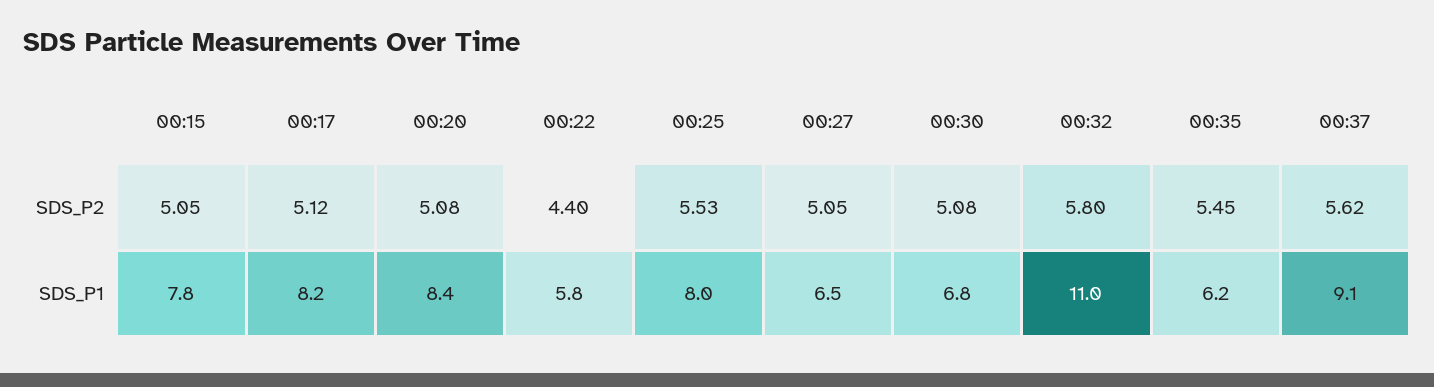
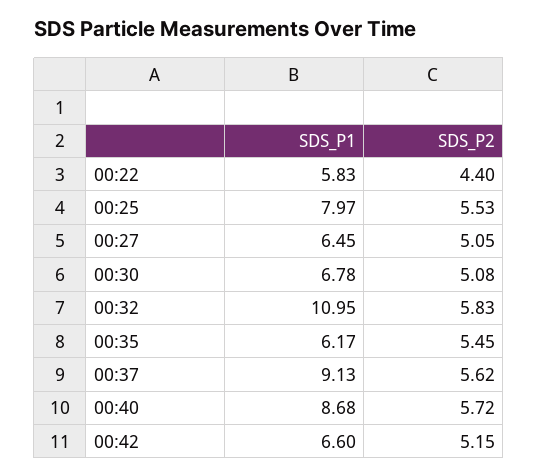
00:15, SDS_P2: 5.05 -> none
00:17, SDS_P2: 5.12 -> none
00:20, SDS_P2: 5.08 -> none
00:32, SDS_P2: 5.8 -> 5.83
00:15, SDS_P1: 7.8 -> none
00:17, SDS_P1: 8.2 -> none
00:20, SDS_P1: 8.4 -> none
00:40, SDS_P1: none -> 8.68
00:40, SDS_P2: none -> 5.72
00:42, SDS_P1: none -> 6.6
00:42, SDS_P2: none -> 5.15

